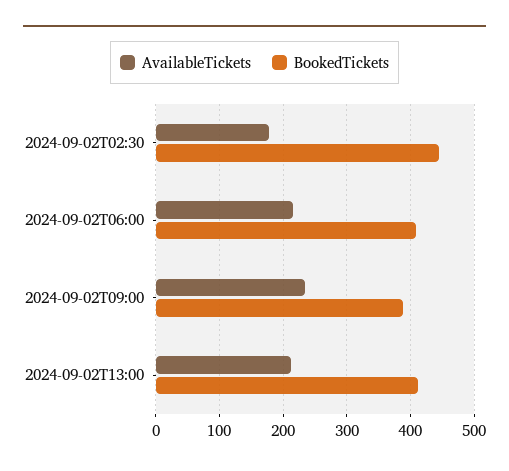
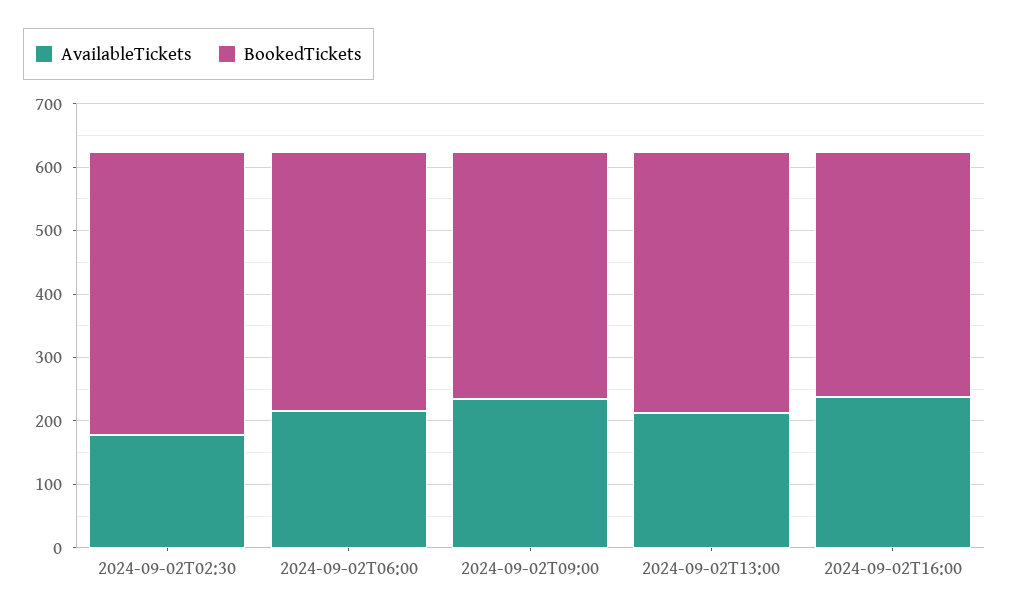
AvailableTickets, 2024-09-02T16:00: none -> 240
BookedTickets, 2024-09-02T16:00: none -> 380

